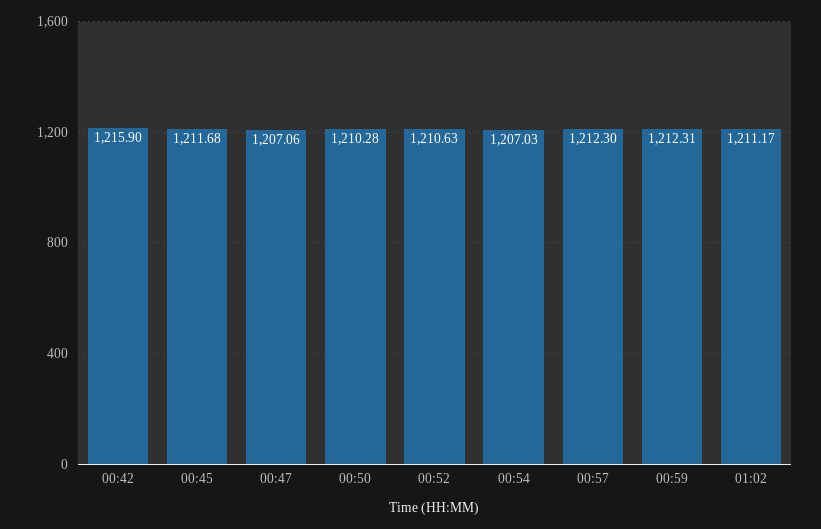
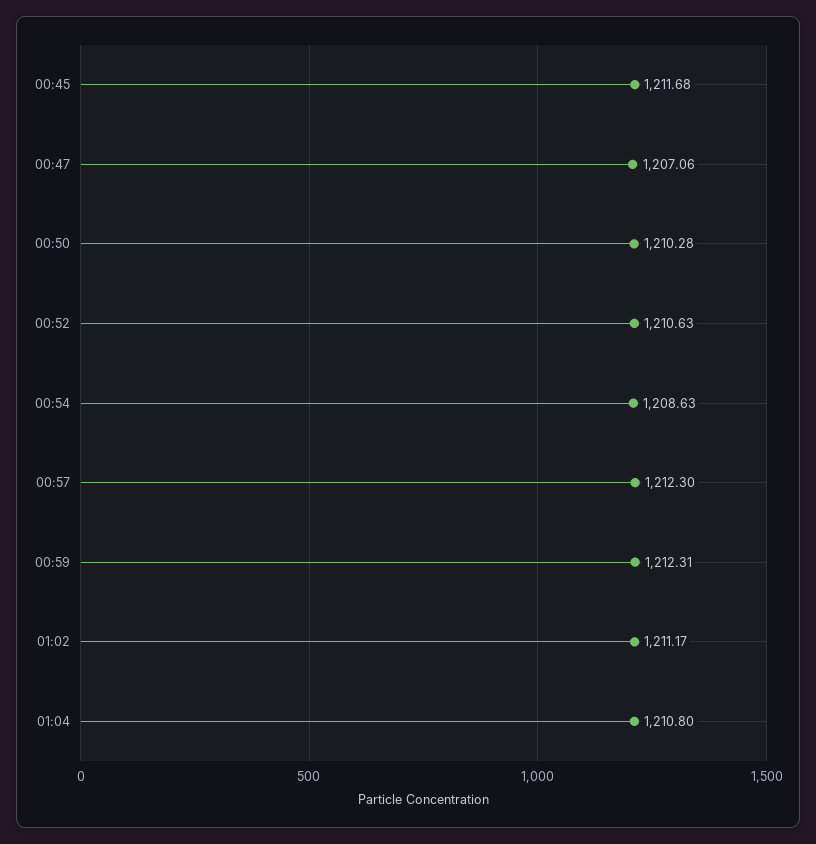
00:42: 1215.9 -> none
00:54: 1207.03 -> 1208.63
01:04: none -> 1210.8

